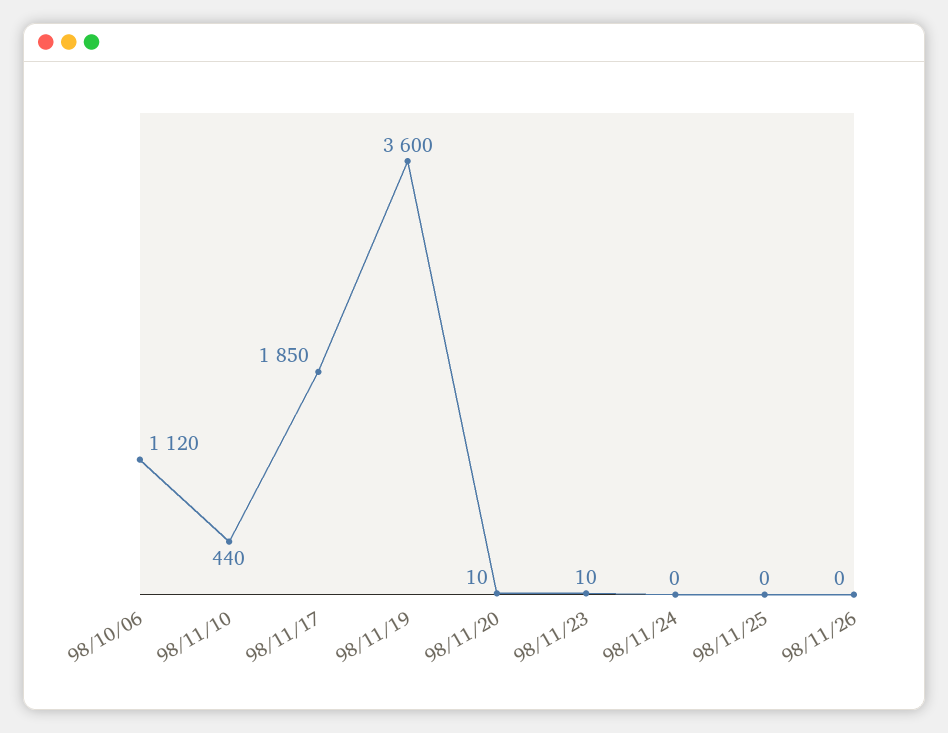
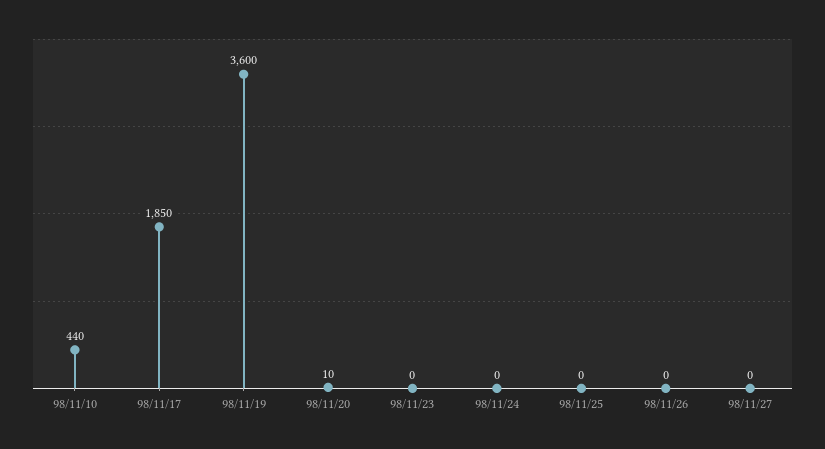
98/10/06: 1120 -> none
98/11/23: 10 -> 0
98/11/27: none -> 0

